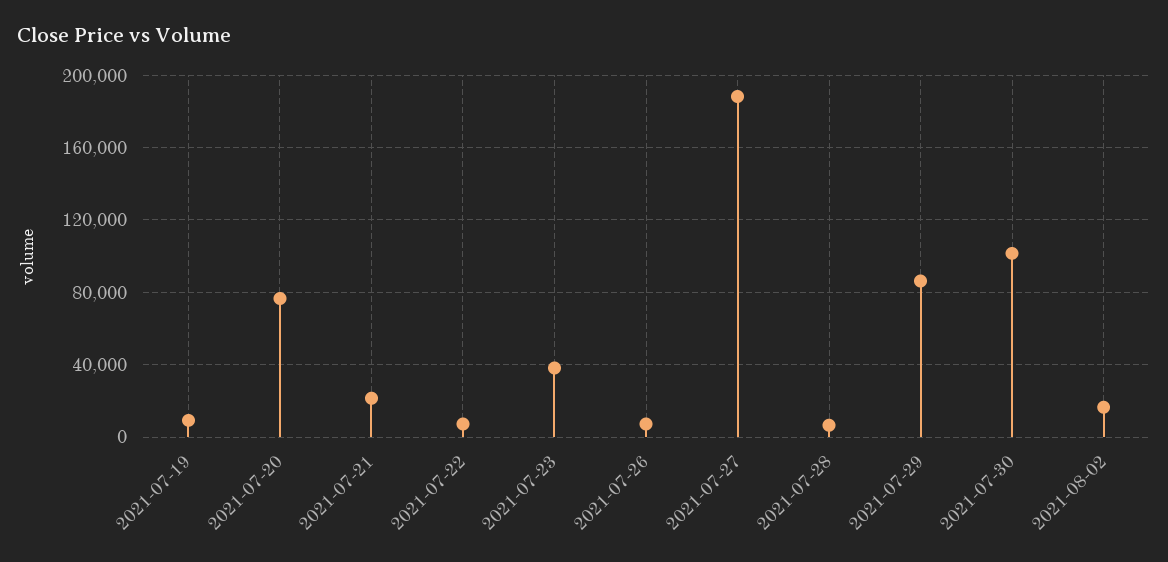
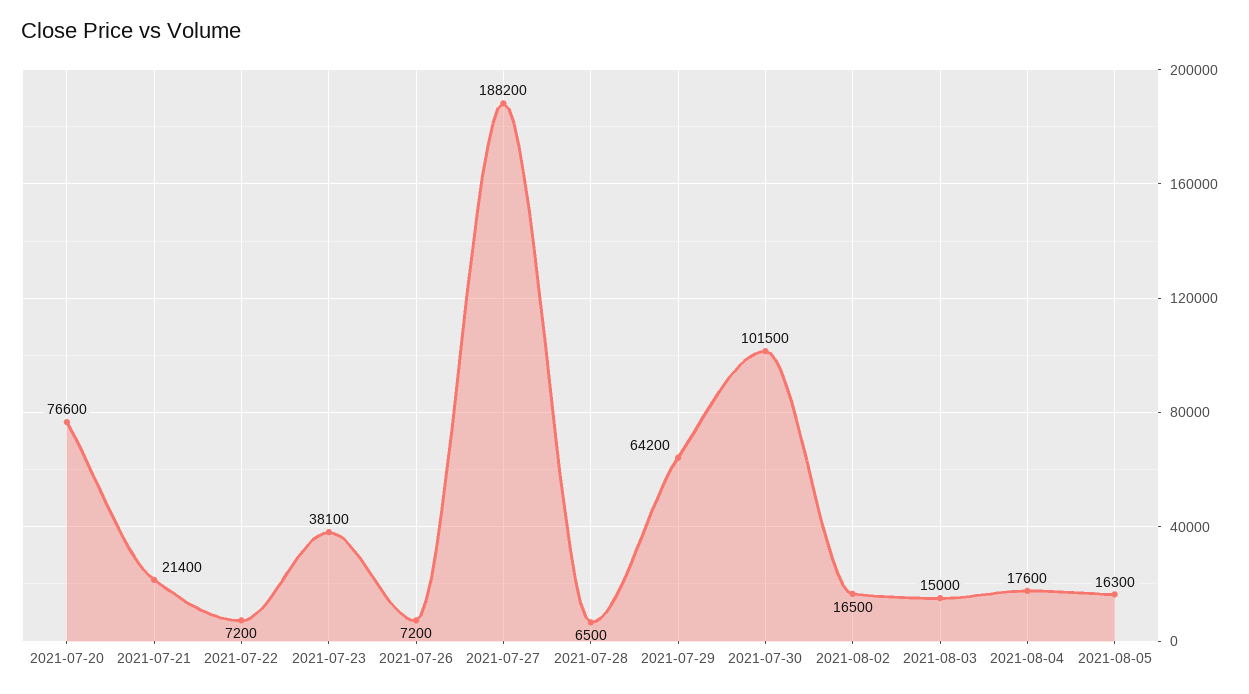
2021-07-19: 10000 -> none
2021-07-29: 85000 -> 64200
2021-08-03: none -> 15000
2021-08-04: none -> 17600
2021-08-05: none -> 16300

